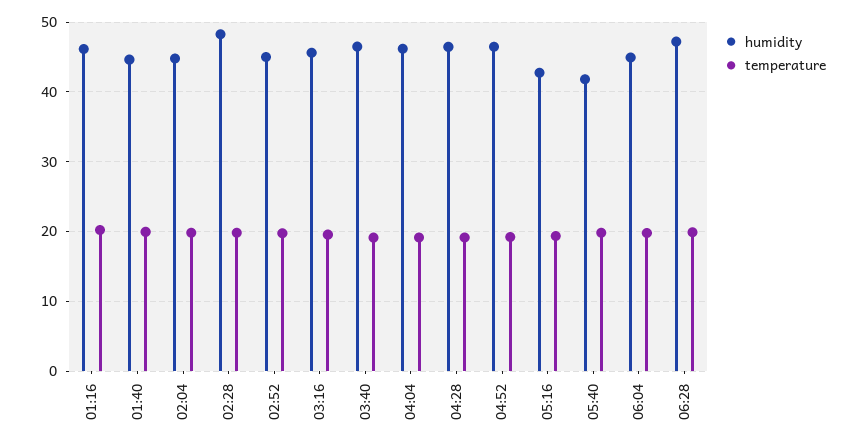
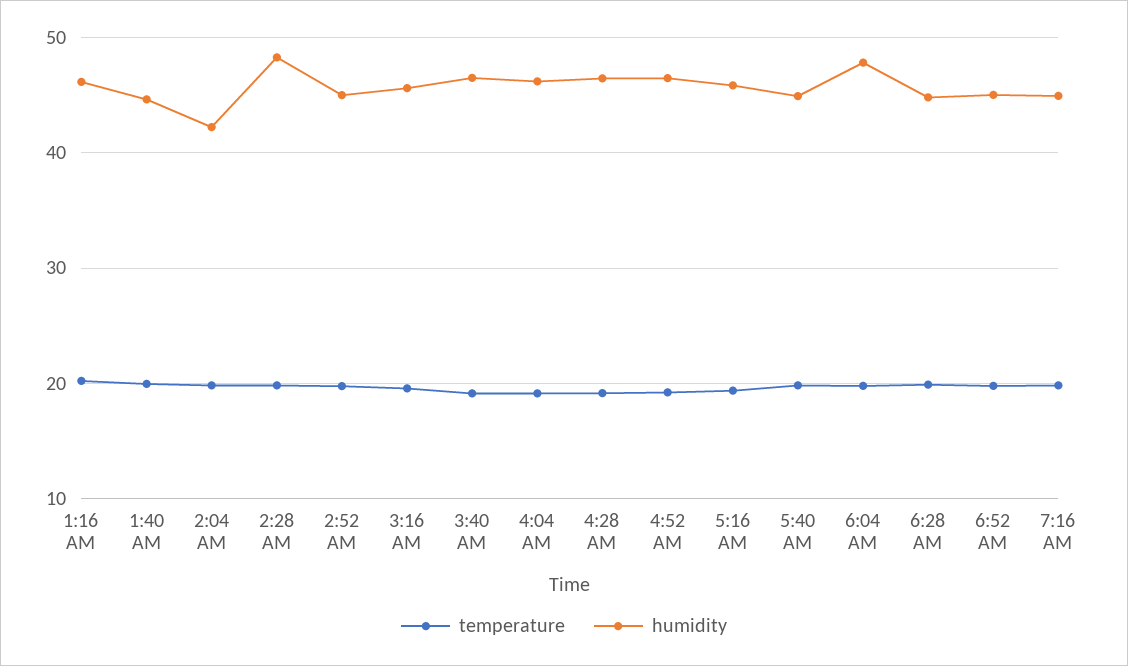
humidity, 02:04: 45 -> 42
humidity, 05:16: 43 -> 46
humidity, 05:40: 42 -> 45
humidity, 06:04: 45 -> 48
humidity, 06:28: 47 -> 45
temperature, 6:52 AM: none -> 20
humidity, 6:52 AM: none -> 45
temperature, 7:16 AM: none -> 20
humidity, 7:16 AM: none -> 45

